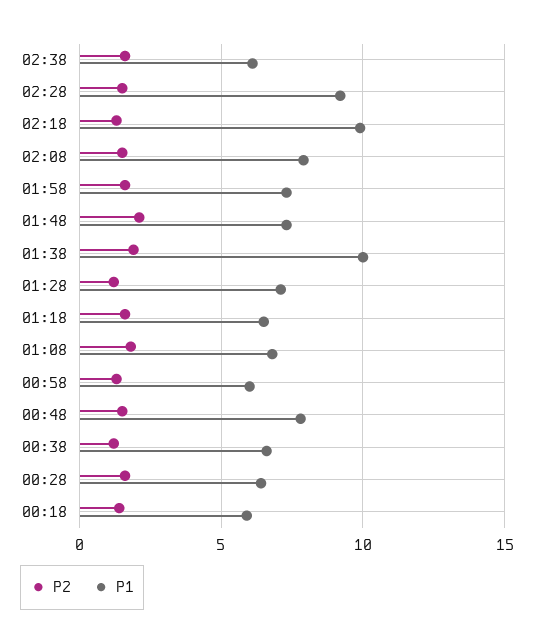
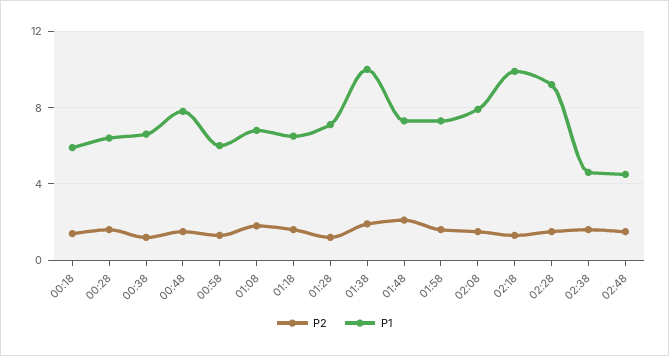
P1, 02:38: 6 -> 4.5
P2, 02:48: none -> 1.5
P1, 02:48: none -> 4.5

